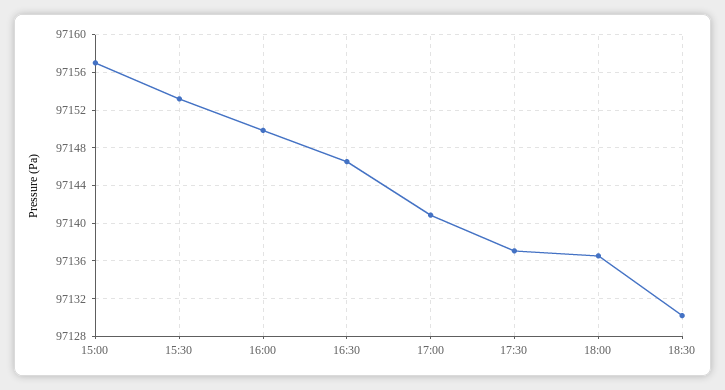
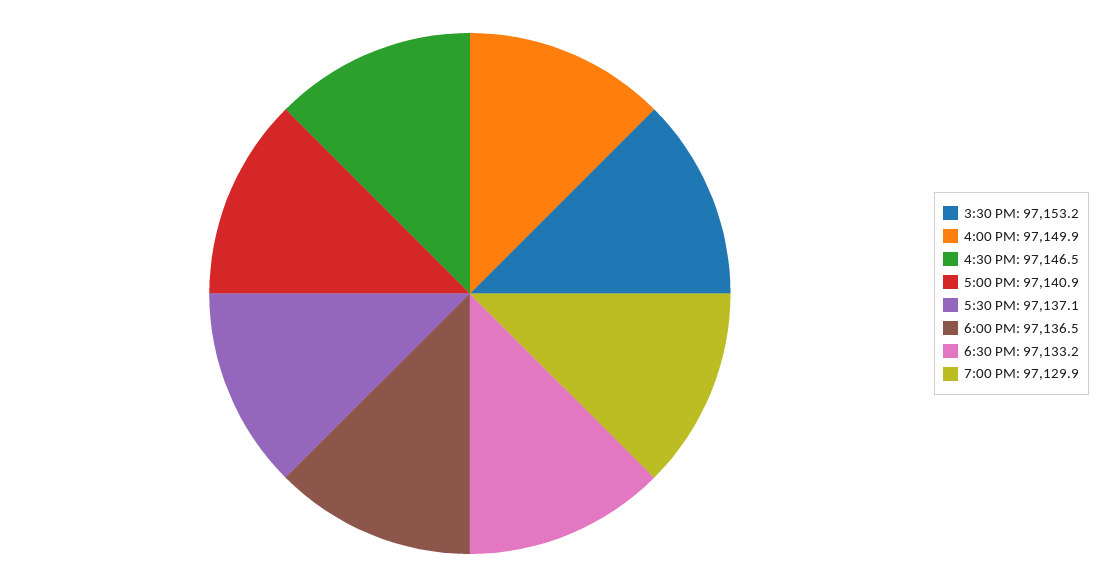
15:00: 97157 -> none
18:30: 97130 -> 97133.2
7:00 PM: none -> 97129.9

